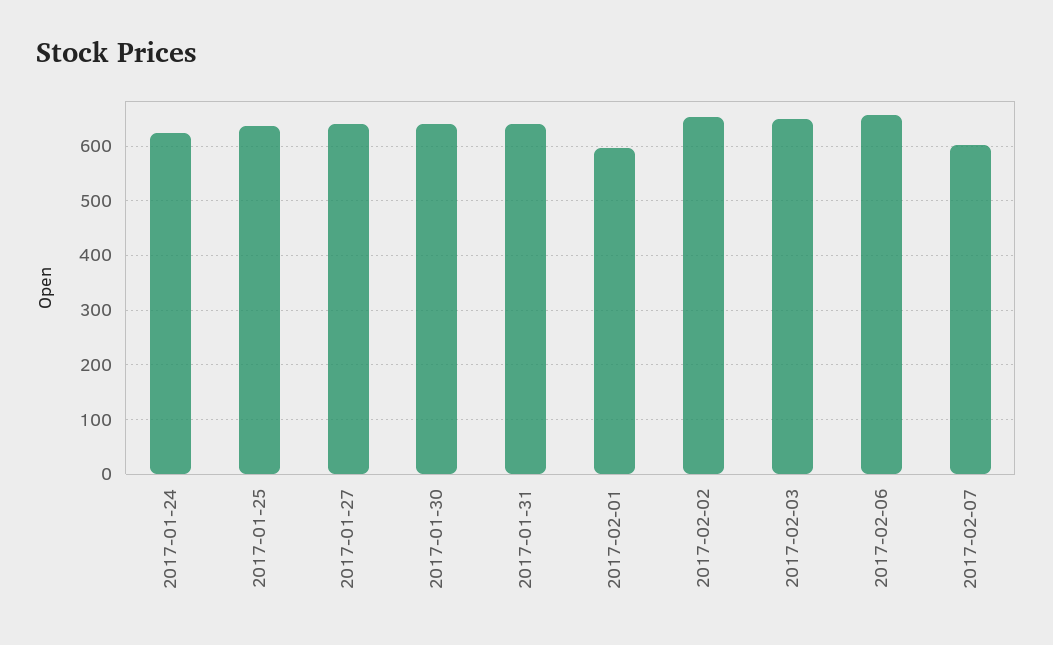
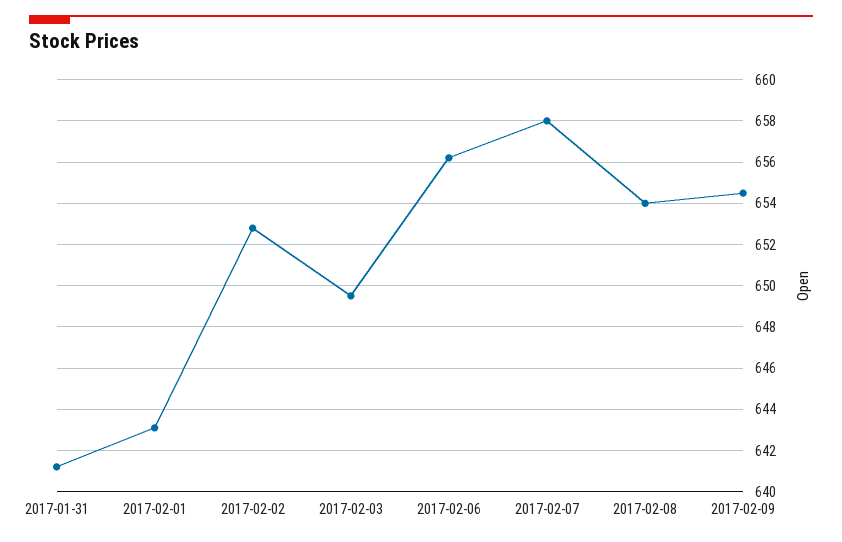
2017-01-24: 620 -> none
2017-01-25: 640 -> none
2017-01-27: 640 -> none
2017-01-30: 640 -> none
2017-02-01: 600 -> 643
2017-02-07: 600 -> 658
2017-02-08: none -> 654
2017-02-09: none -> 654.5

